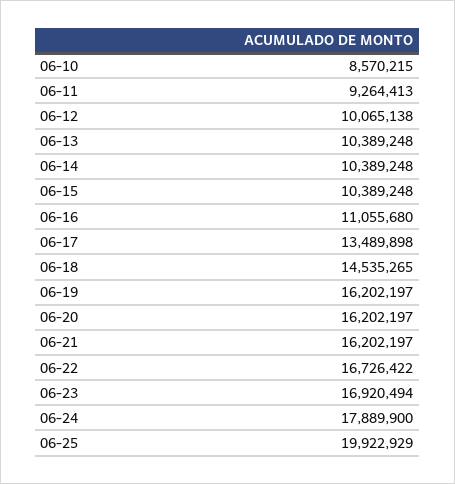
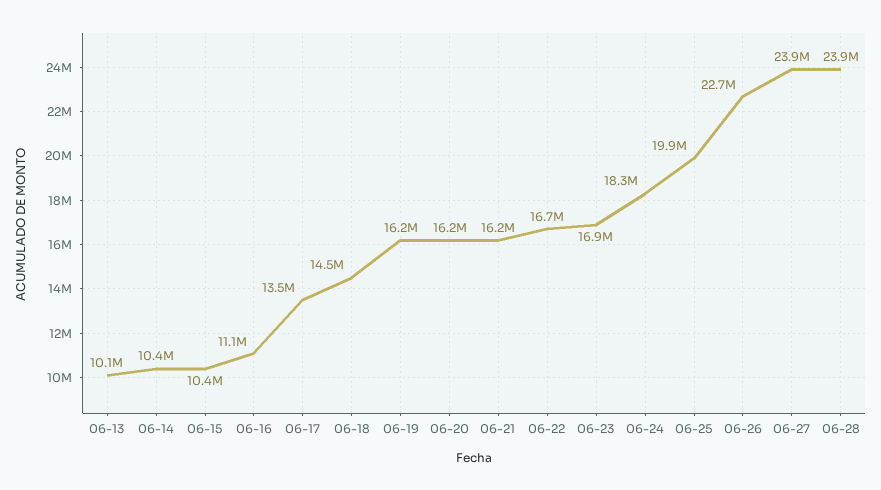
06-10: 8570215 -> none
06-11: 9264413 -> none
06-12: 10065138 -> none
06-13: 10389248 -> 10100000
06-24: 17889900 -> 18300000
06-26: none -> 22700000
06-27: none -> 23900000
06-28: none -> 23900000

